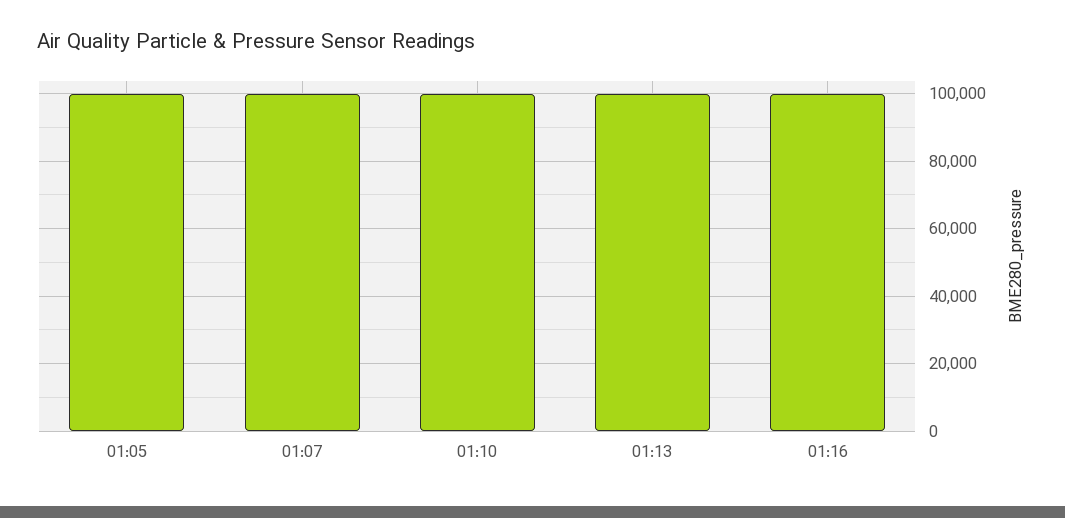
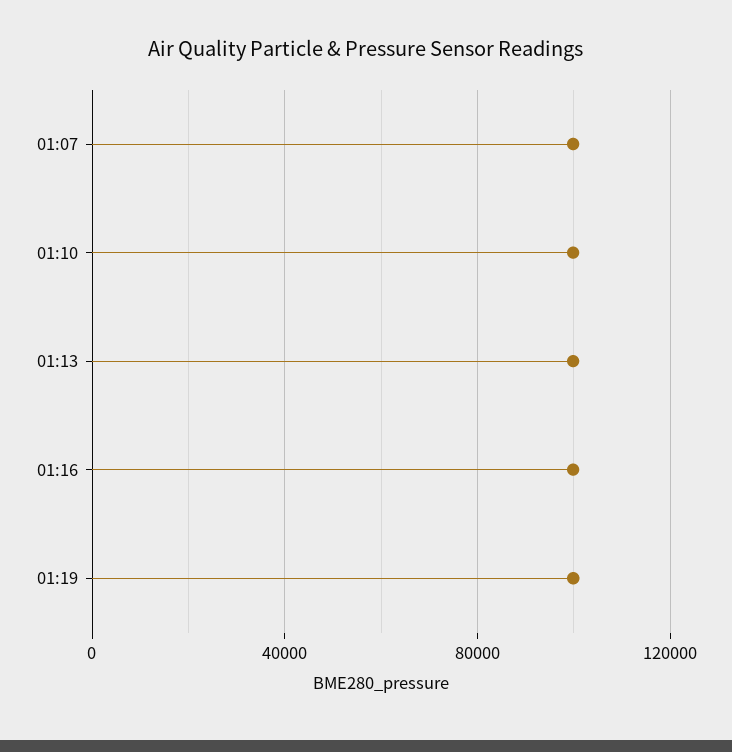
01:05: 100000 -> none
01:19: none -> 100000

